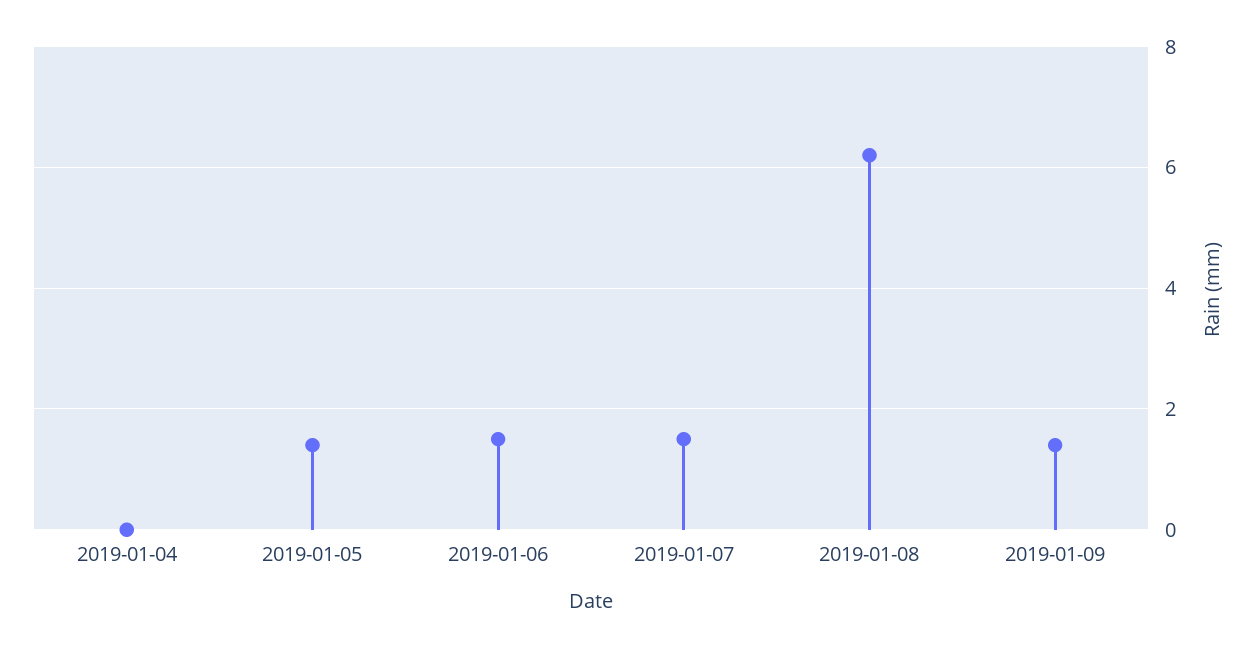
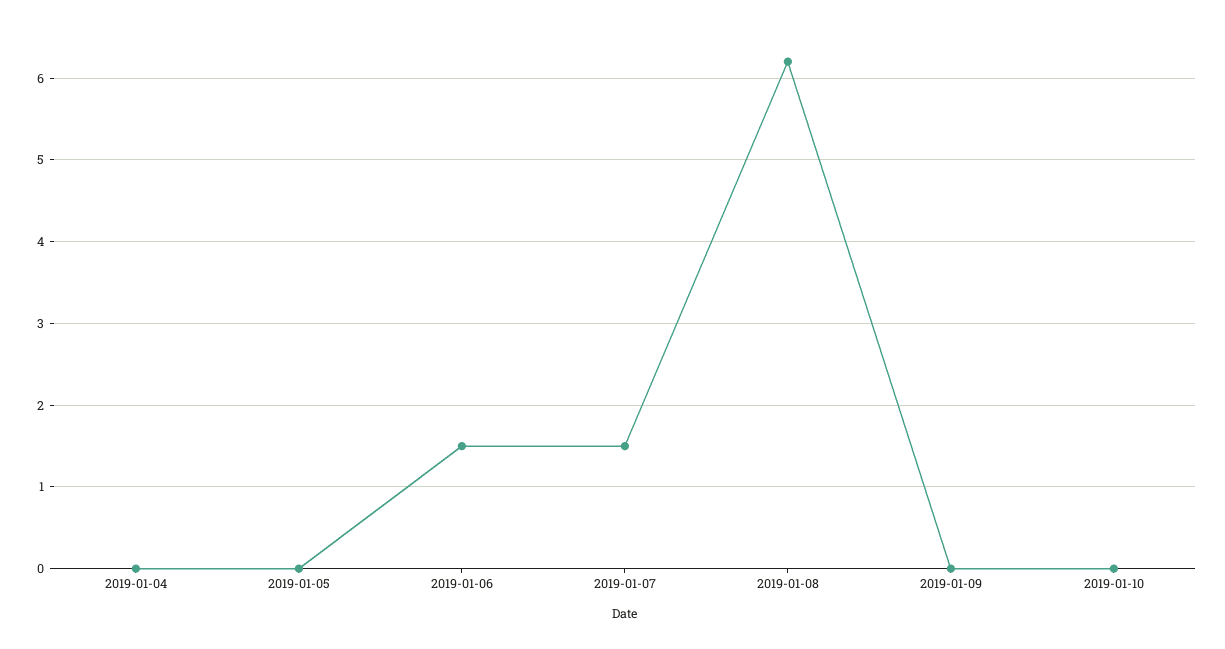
2019-01-05: 1.5 -> 0
2019-01-09: 1.5 -> 0
2019-01-10: none -> 0

